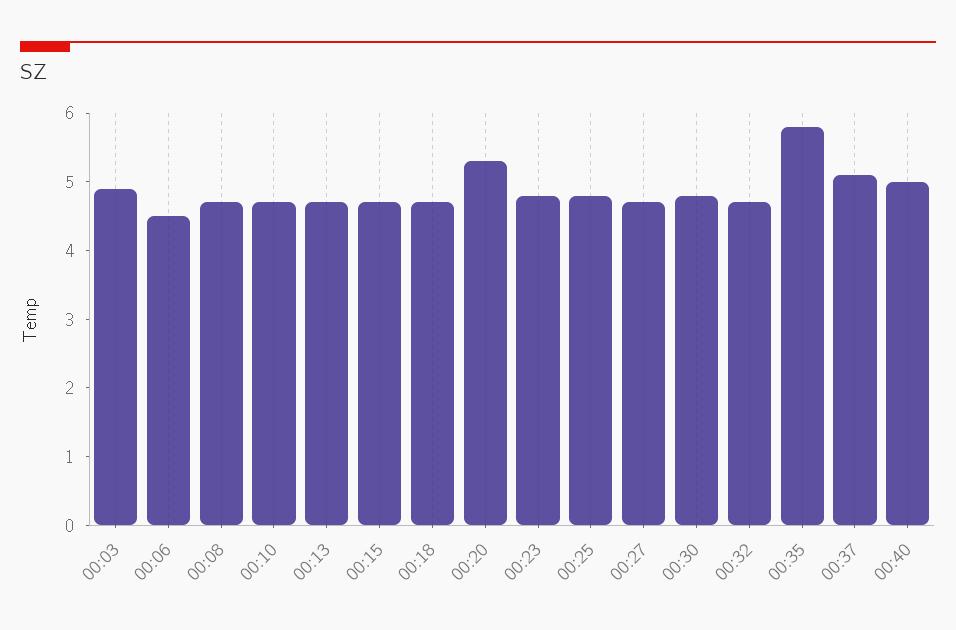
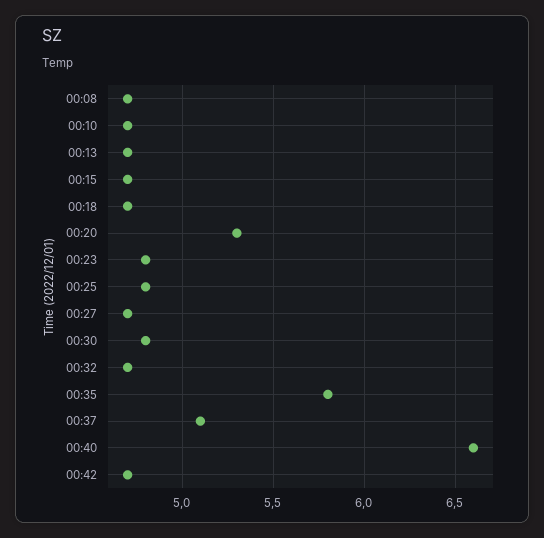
00:03: 5 -> none
00:06: 4.5 -> none
00:40: 5 -> 6.6
00:42: none -> 4.7

